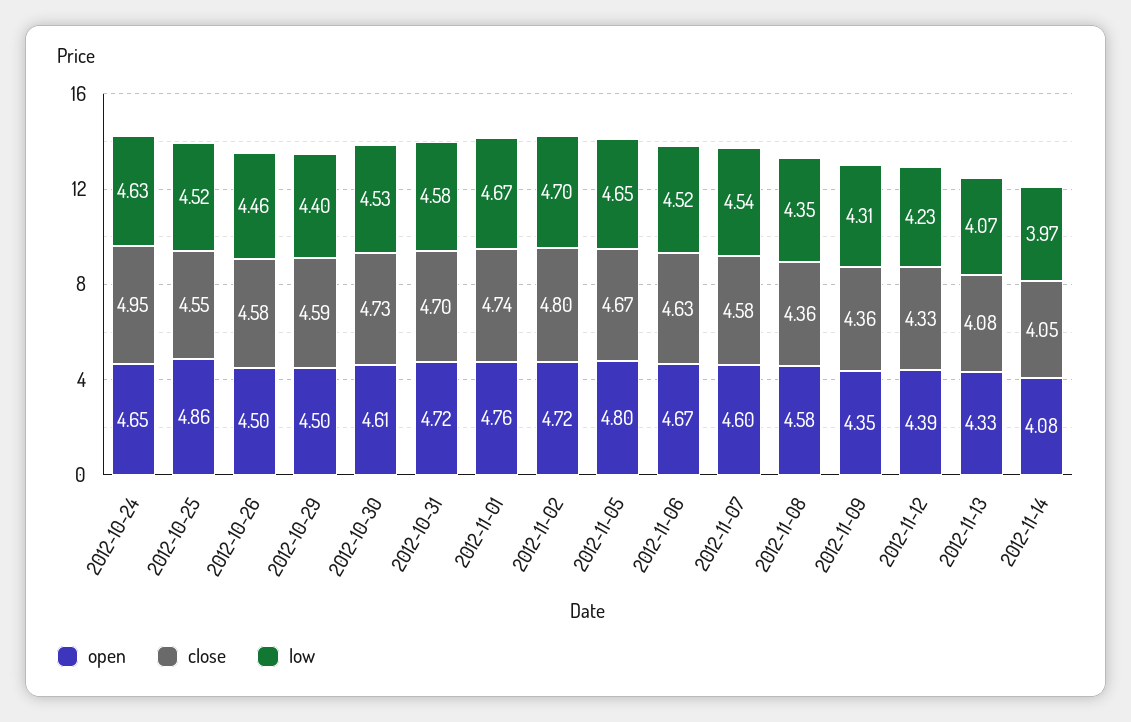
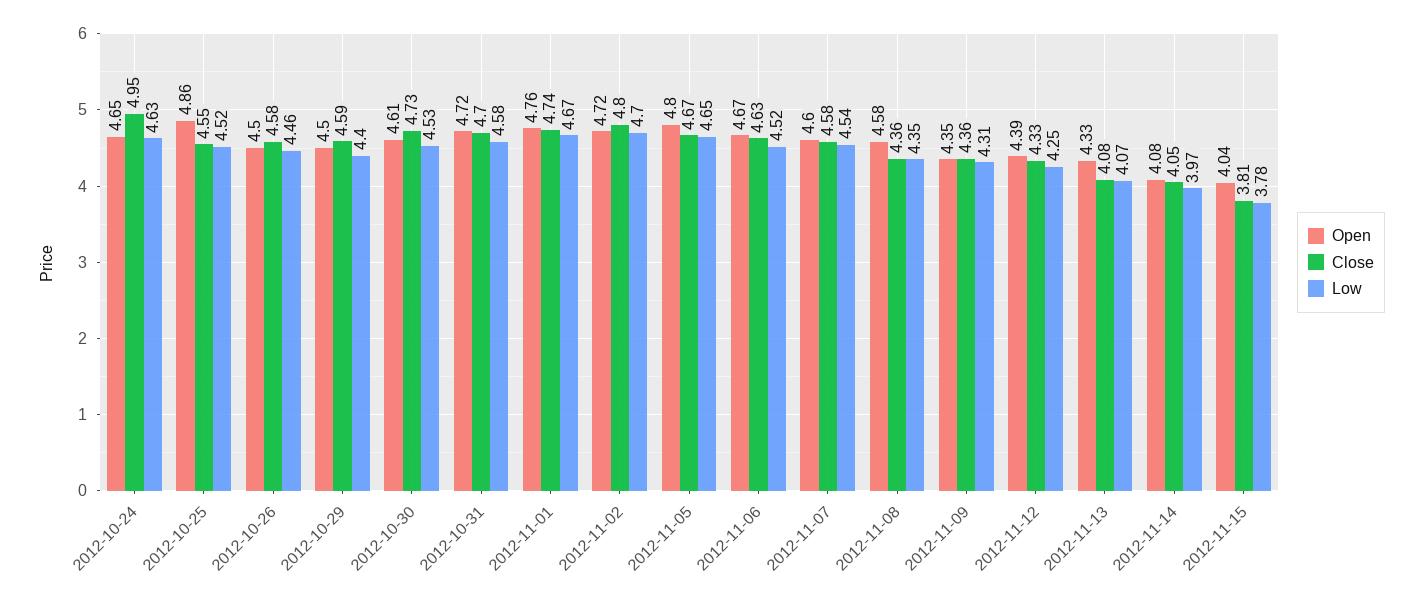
low, 2012-11-12: 4.23 -> 4.25
open, 2012-11-15: none -> 4.04
close, 2012-11-15: none -> 3.81
low, 2012-11-15: none -> 3.78

